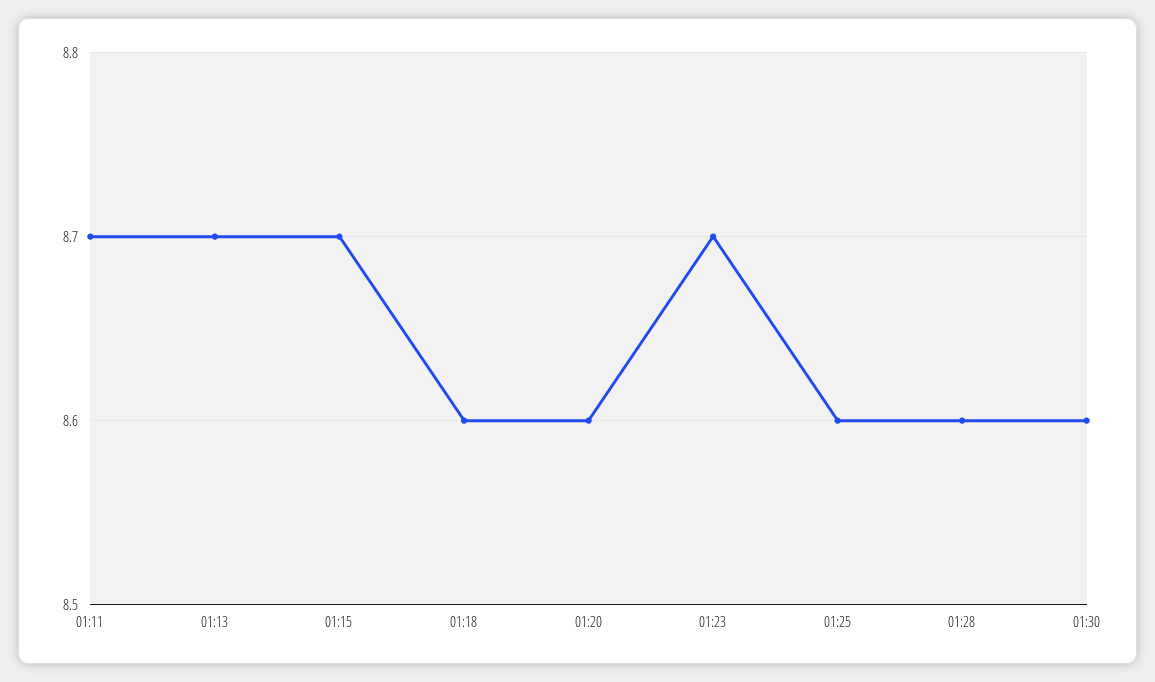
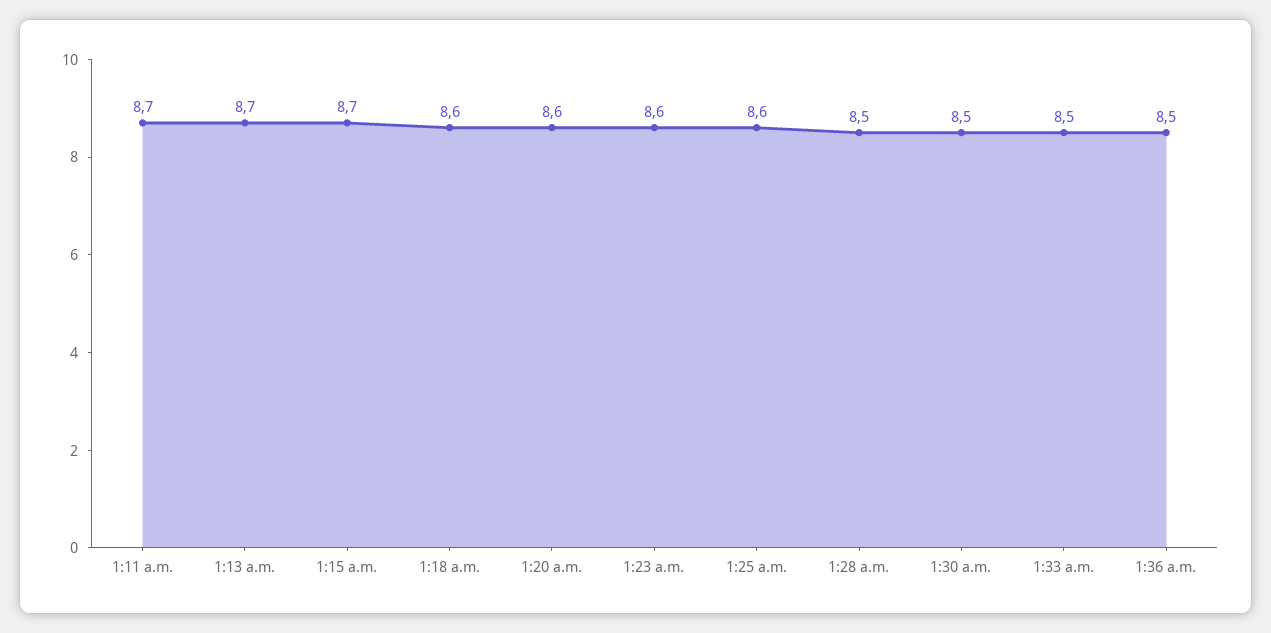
01:23: 8.7 -> 8.6
01:28: 8.6 -> 8.5
01:30: 8.6 -> 8.5
1:33 a.m.: none -> 8.5
1:36 a.m.: none -> 8.5

